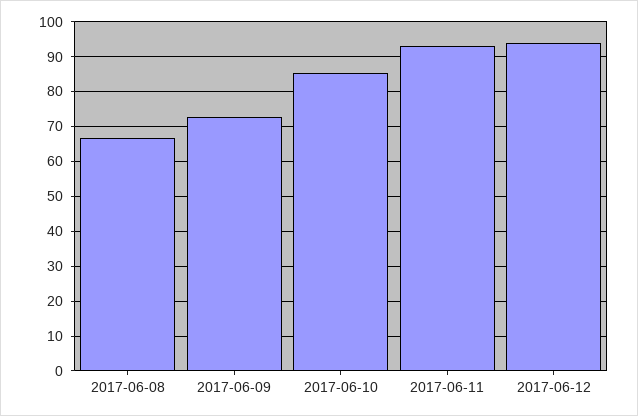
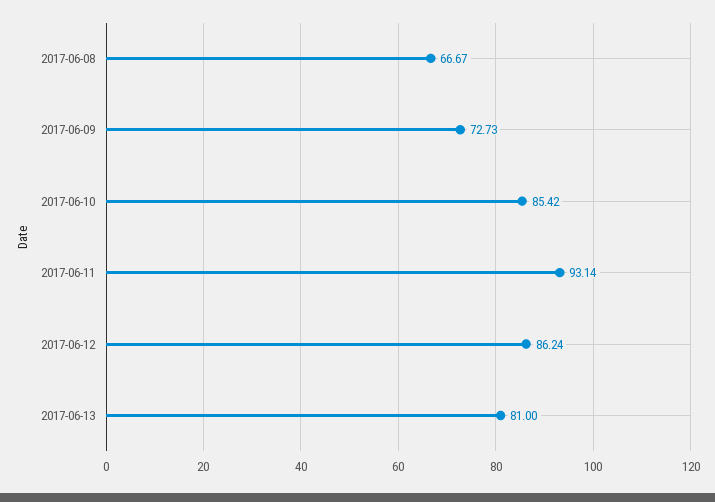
2017-06-12: 94 -> 86.24
2017-06-13: none -> 81

